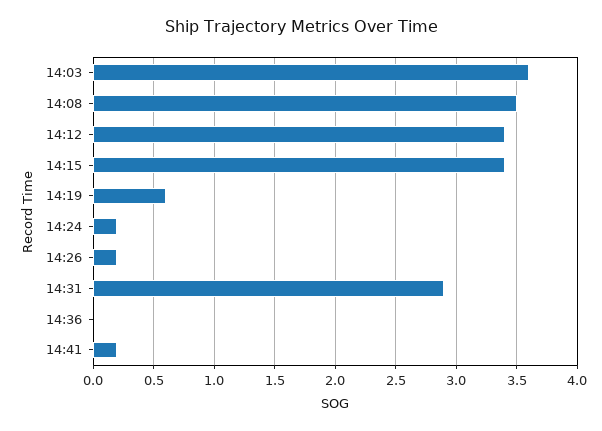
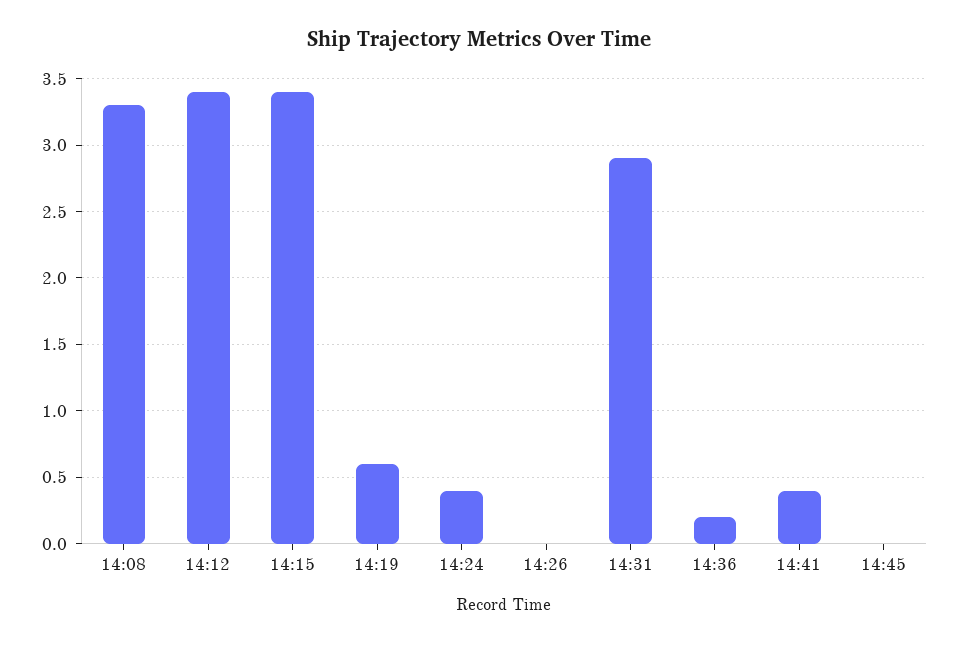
14:03: 3.6 -> none
14:08: 3.5 -> 3.3
14:24: 0.2 -> 0.4
14:26: 0.2 -> 0
14:36: 0 -> 0.2
14:41: 0.2 -> 0.4
14:45: none -> 0

